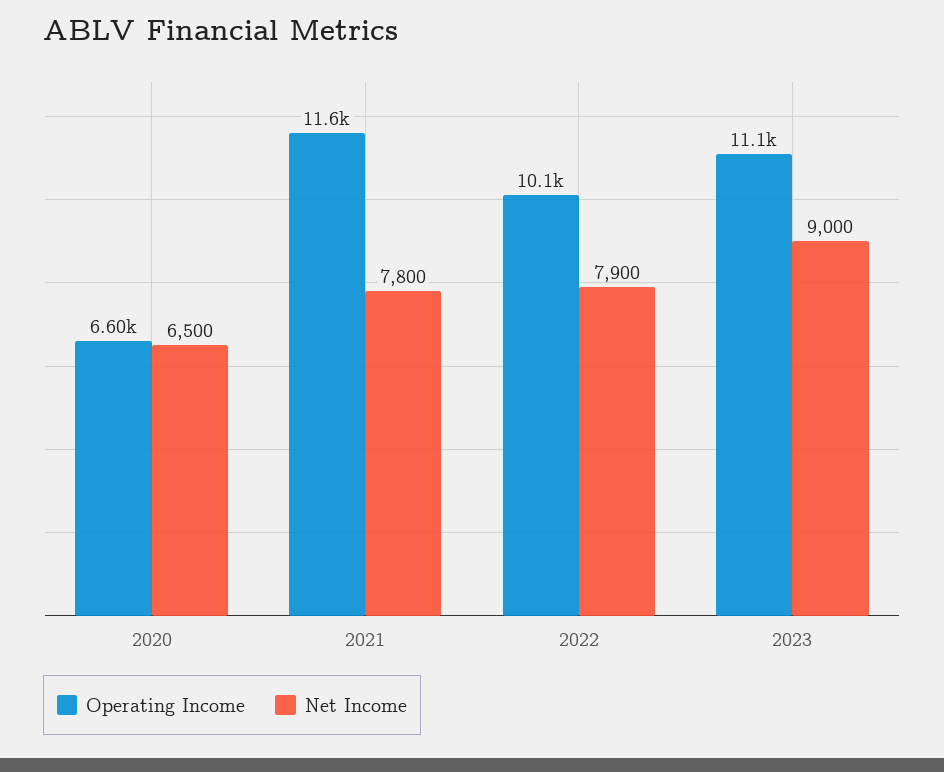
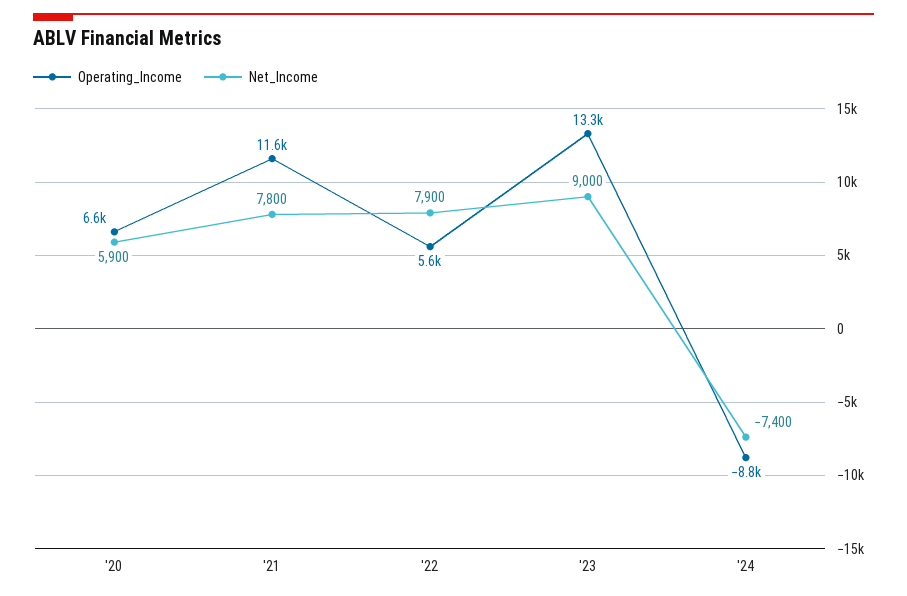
Net Income, 2020: 6500 -> 5900
Operating Income, 2022: 10100 -> 5600
Operating Income, 2023: 11100 -> 13300
Operating Income, '24: none -> -8800
Net Income, '24: none -> -7400

